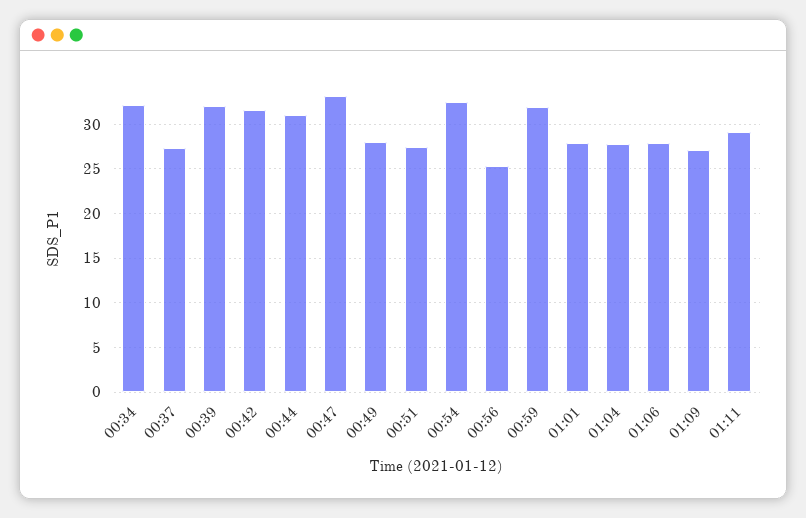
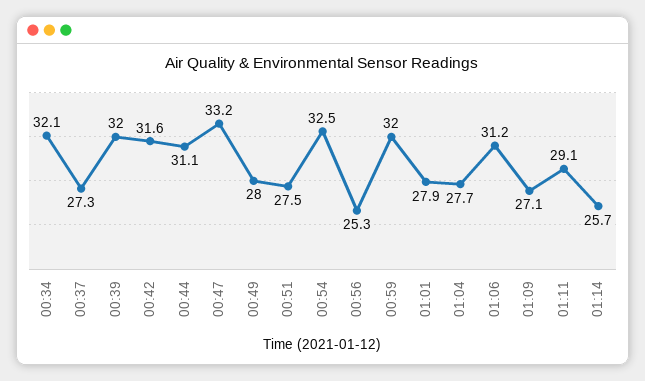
01:06: 28 -> 31.2
01:14: none -> 25.7

